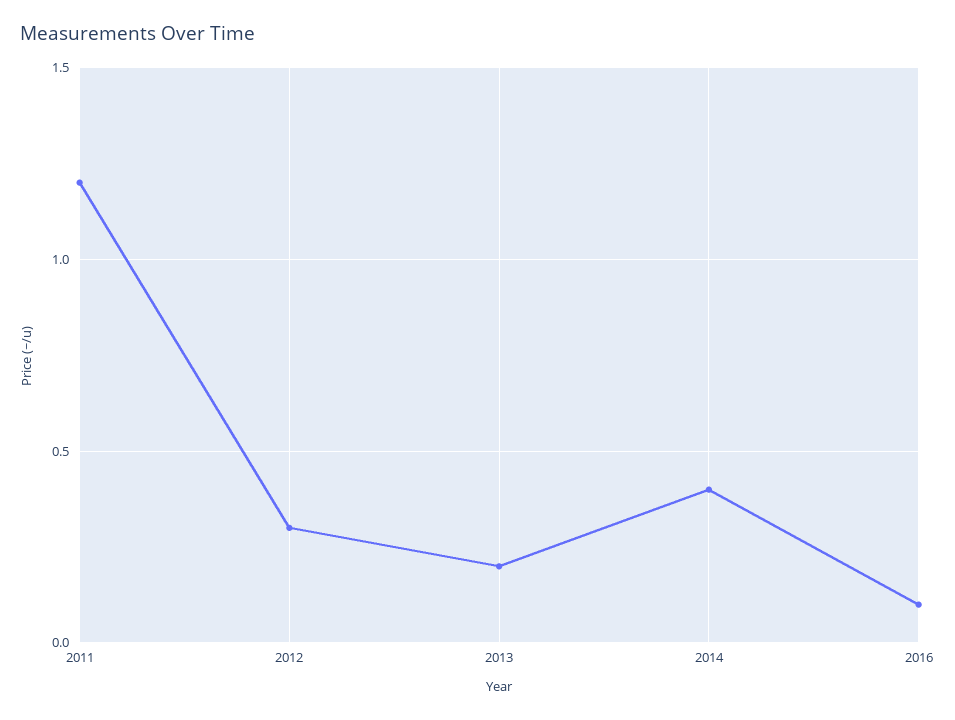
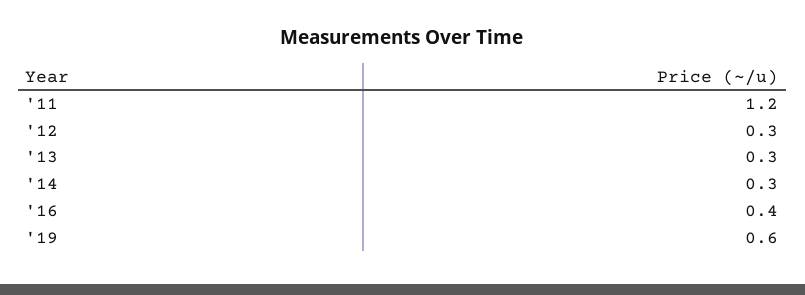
2013: 0.2 -> 0.3
2014: 0.4 -> 0.3
2016: 0.1 -> 0.4
'19: none -> 0.6

